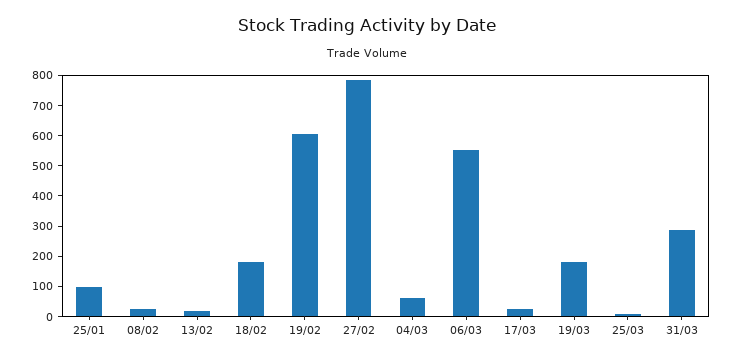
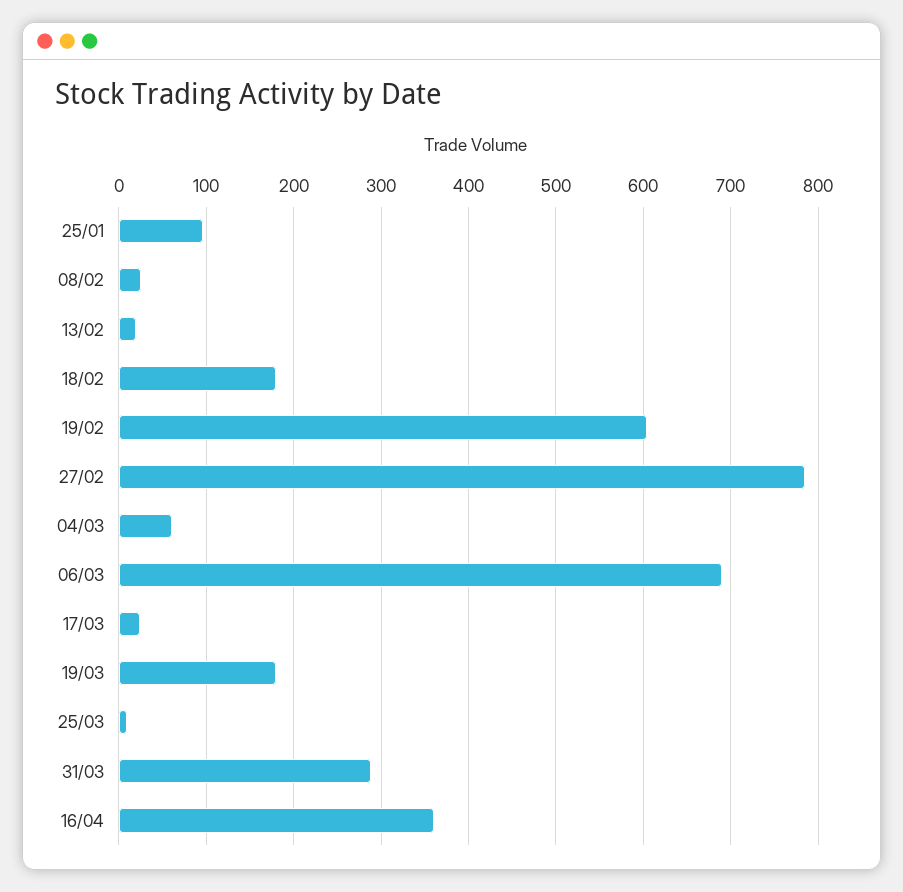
06/03: 550 -> 690
16/04: none -> 360

